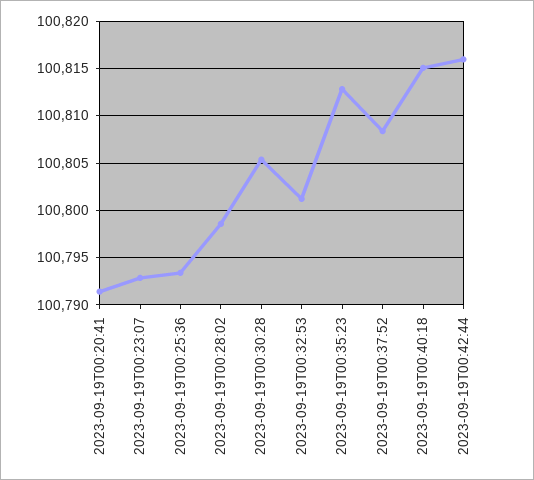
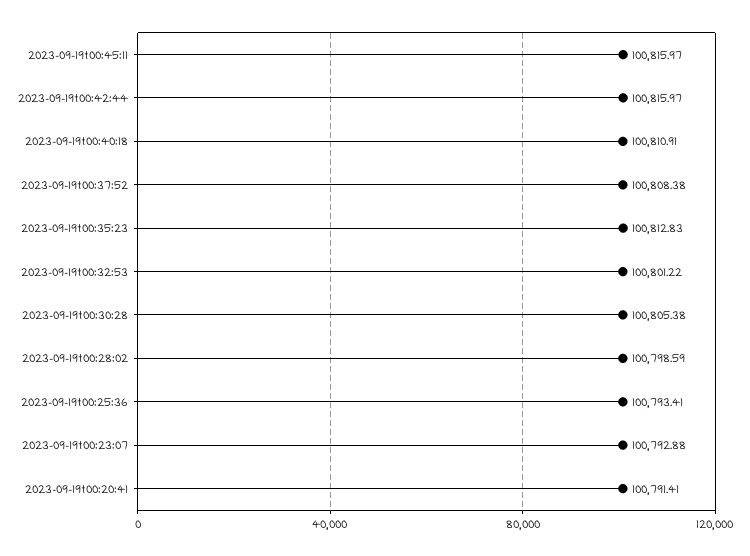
2023-09-19T00:40:18: 100815 -> 100810.91
2023-09-19t00:45:11: none -> 100815.97

